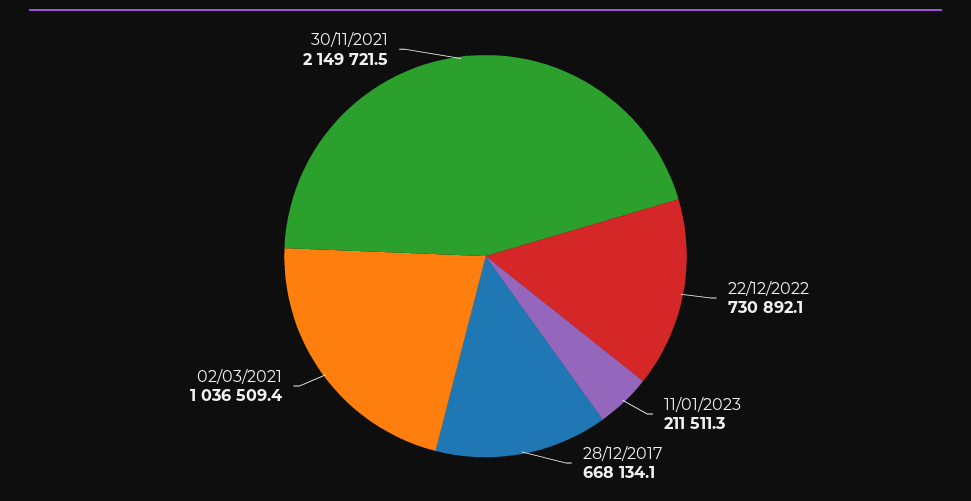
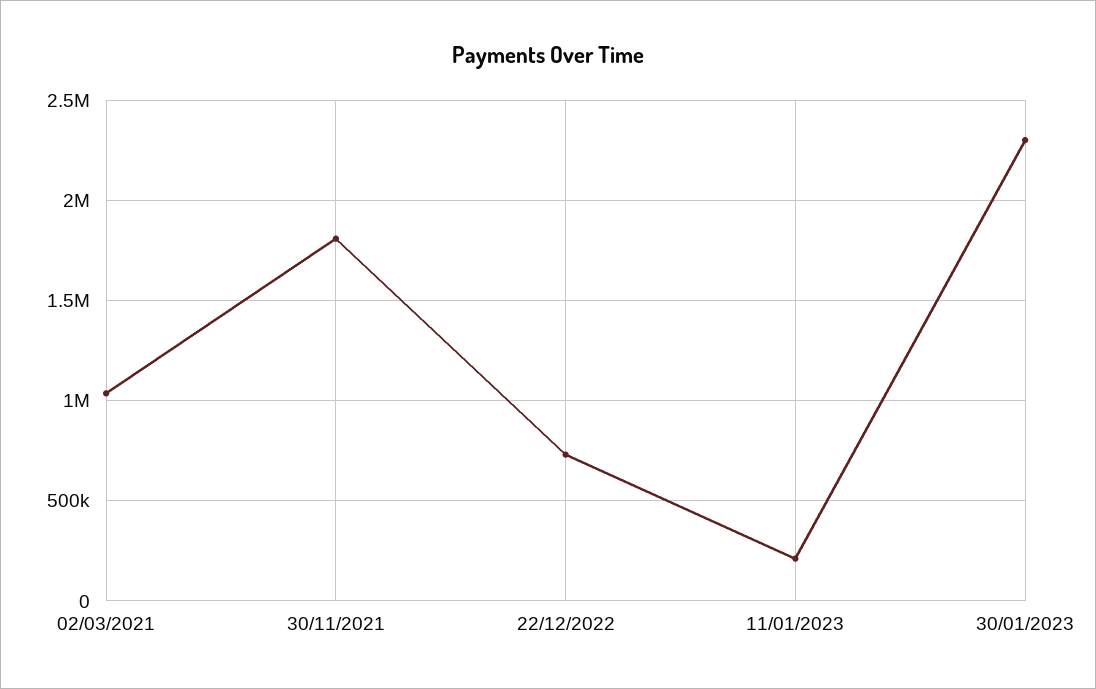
28/12/2017: 668134.1 -> none
30/11/2021: 2149721.5 -> 1800000
30/01/2023: none -> 2300000

